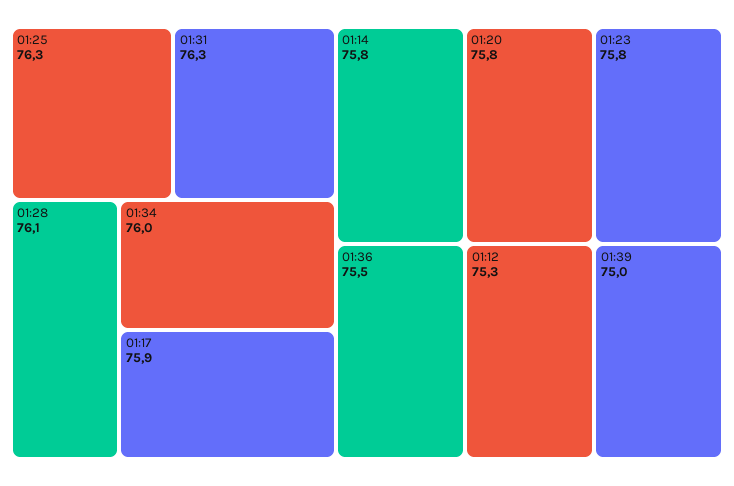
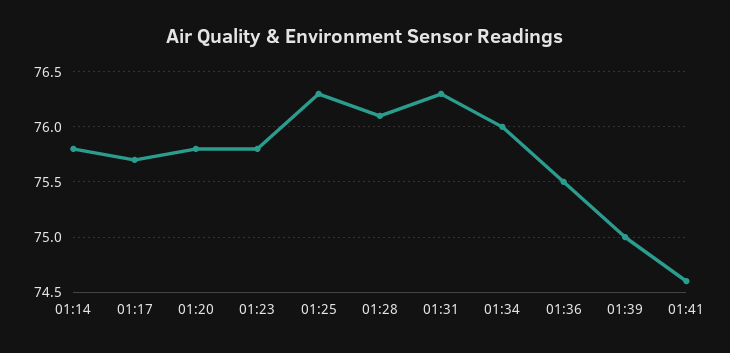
01:17: 75.9 -> 75.7
01:12: 75.3 -> none
01:41: none -> 74.6

